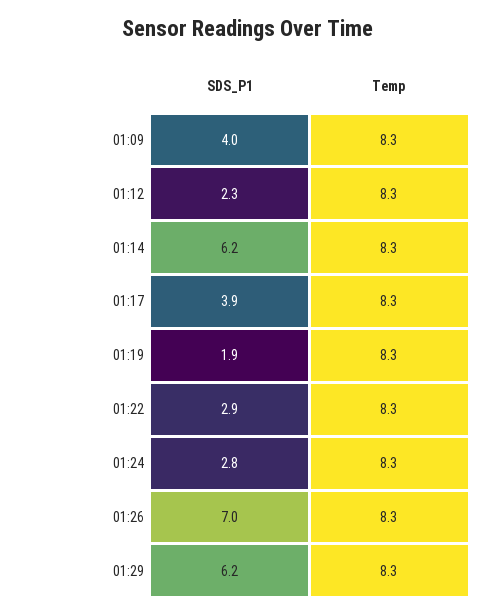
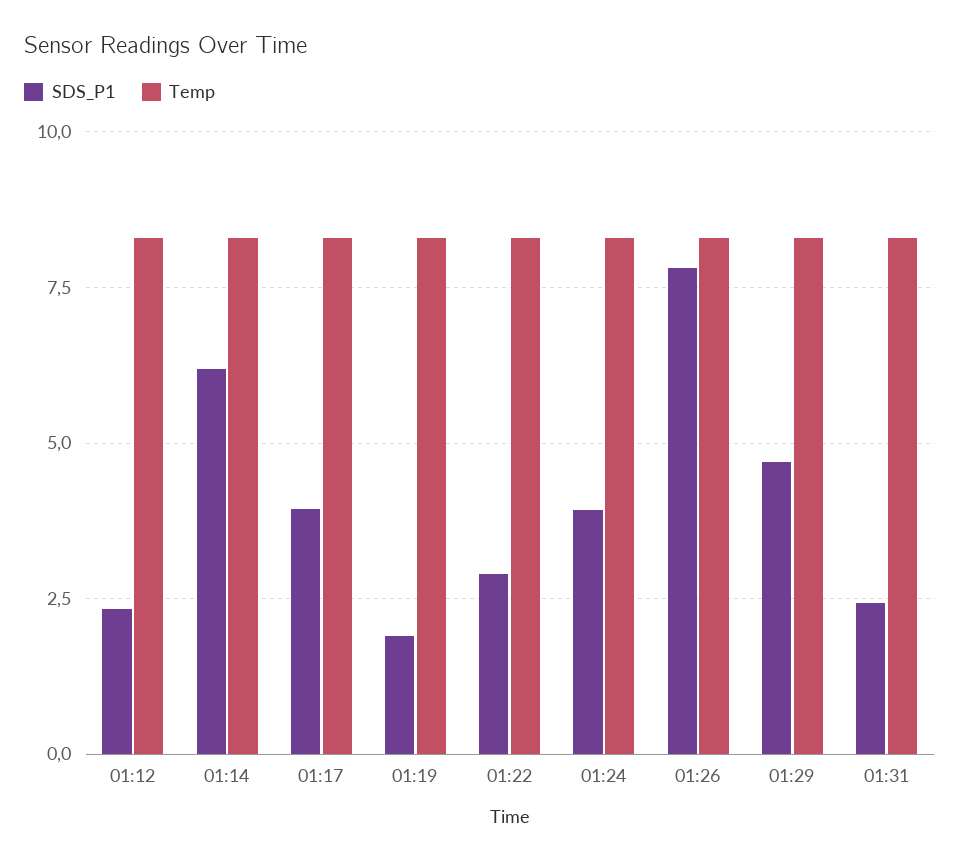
SDS_P1, 01:09: 4 -> none
Temp, 01:09: 8.3 -> none
SDS_P1, 01:24: 2.8 -> 4
SDS_P1, 01:26: 7 -> 7.75
SDS_P1, 01:29: 6.2 -> 4.75
SDS_P1, 01:31: none -> 2.5
Temp, 01:31: none -> 8.25

